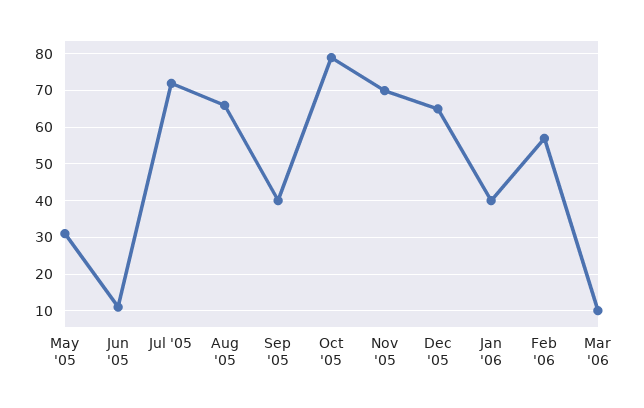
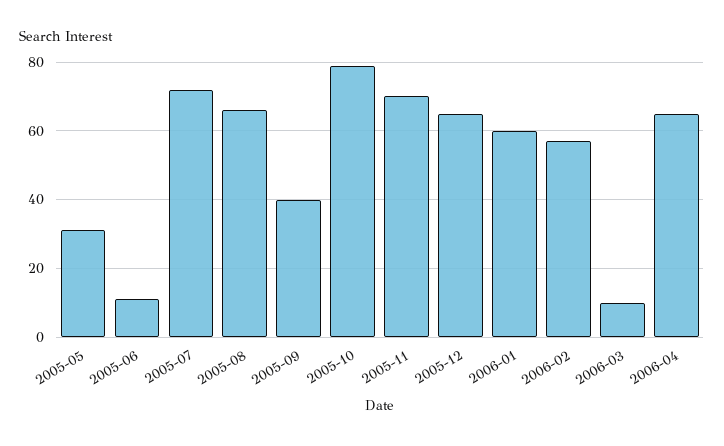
Jan '06: 40 -> 60
2006-04: none -> 65

